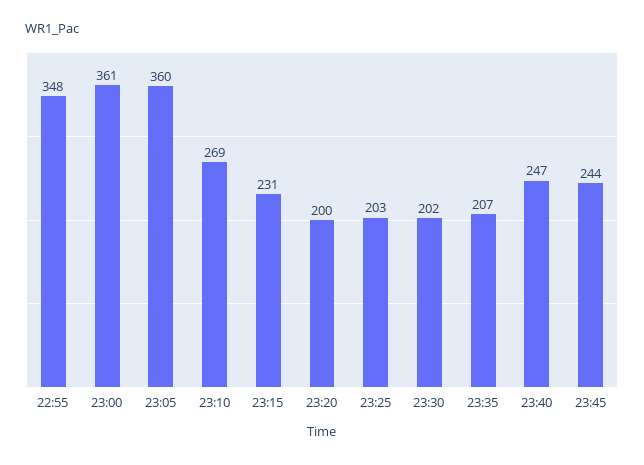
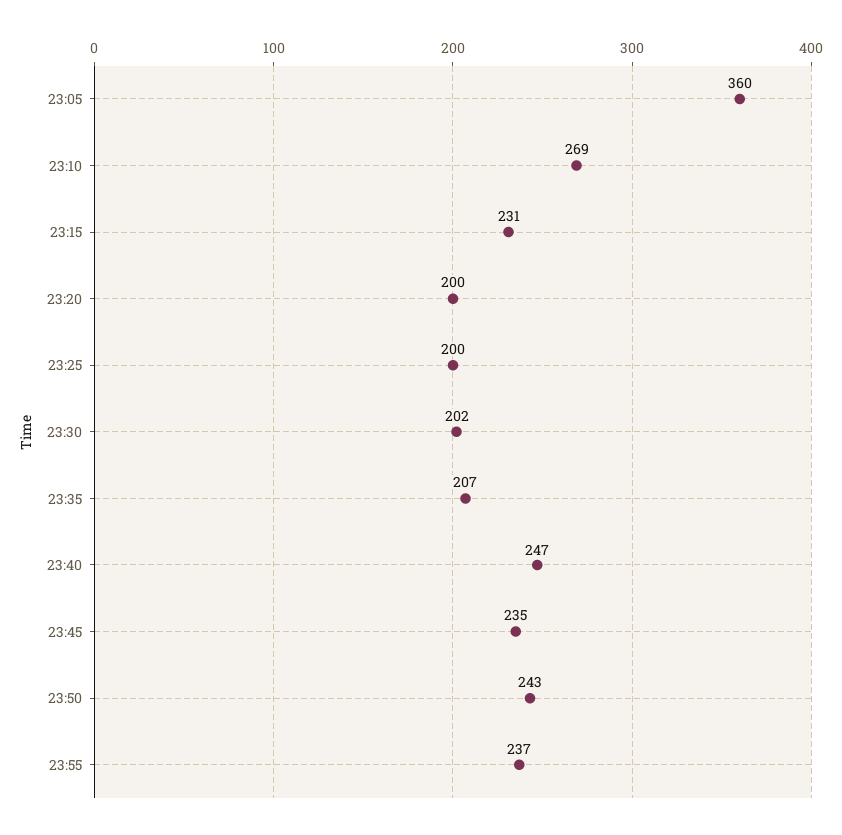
22:55: 348 -> none
23:00: 361 -> none
23:25: 203 -> 200
23:45: 244 -> 235
23:50: none -> 243
23:55: none -> 237

